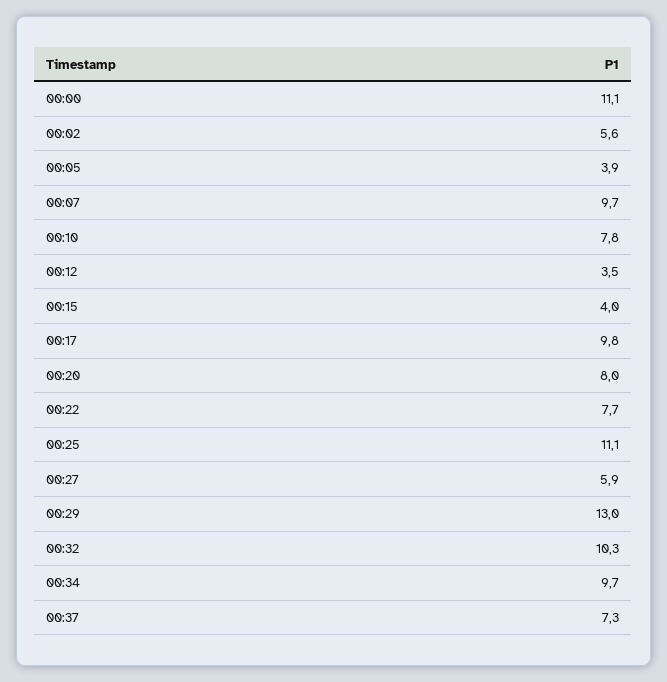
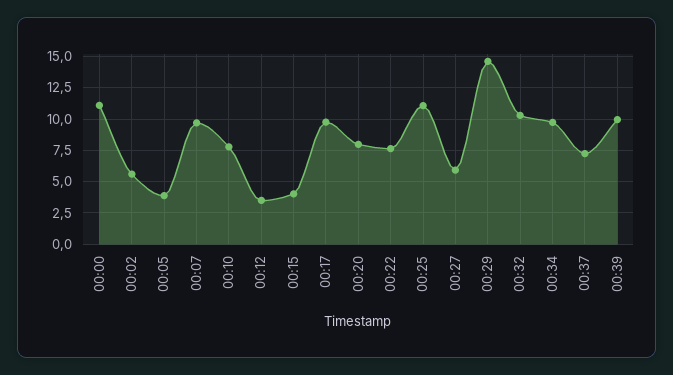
00:29: 13 -> 14.5
00:39: none -> 10

